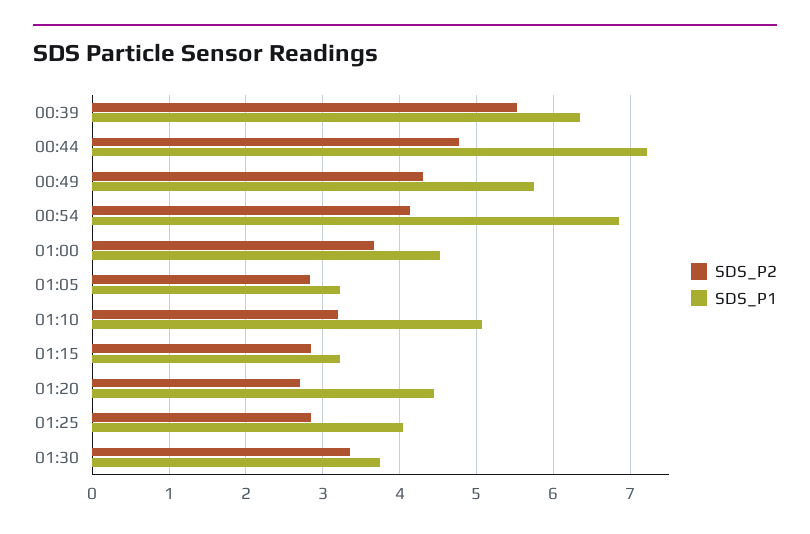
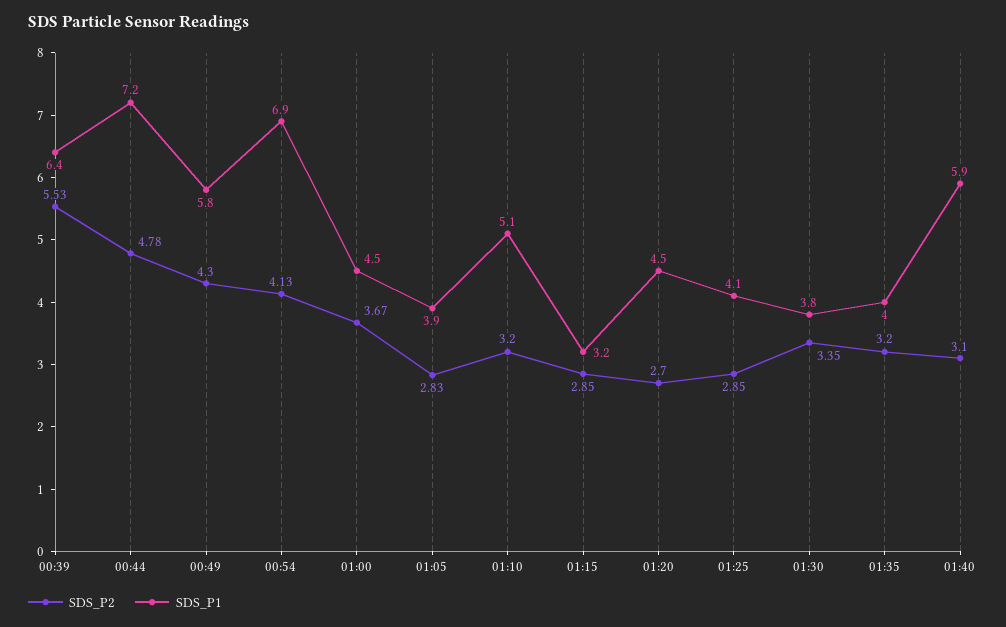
SDS_P1, 01:05: 3.2 -> 3.9
SDS_P2, 01:35: none -> 3.2
SDS_P1, 01:35: none -> 4
SDS_P2, 01:40: none -> 3.1
SDS_P1, 01:40: none -> 5.9

